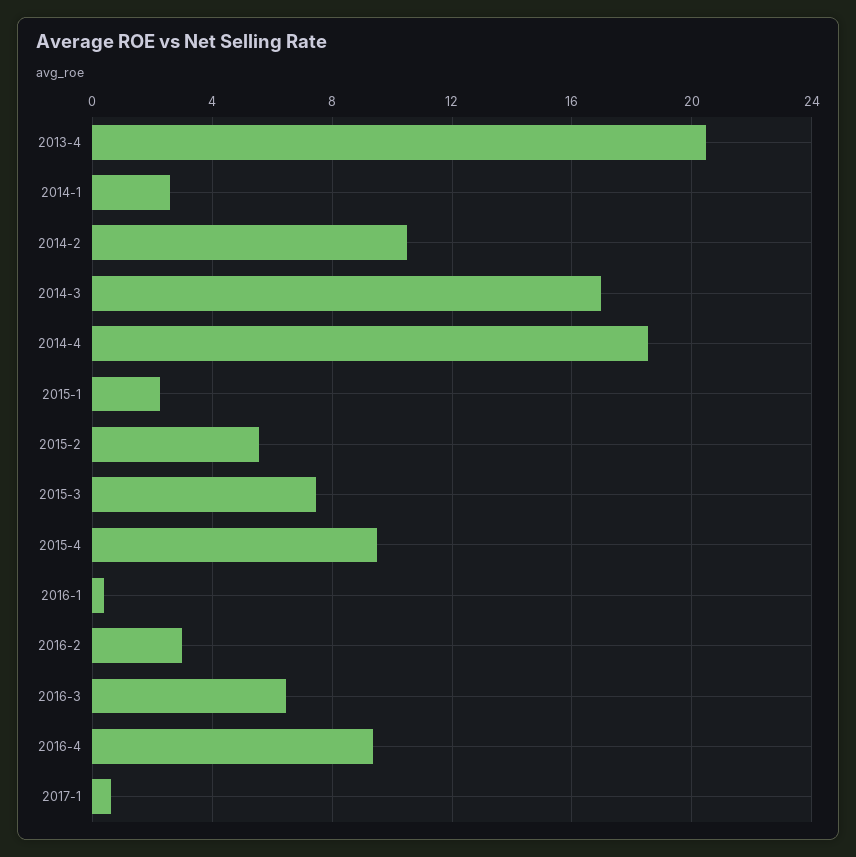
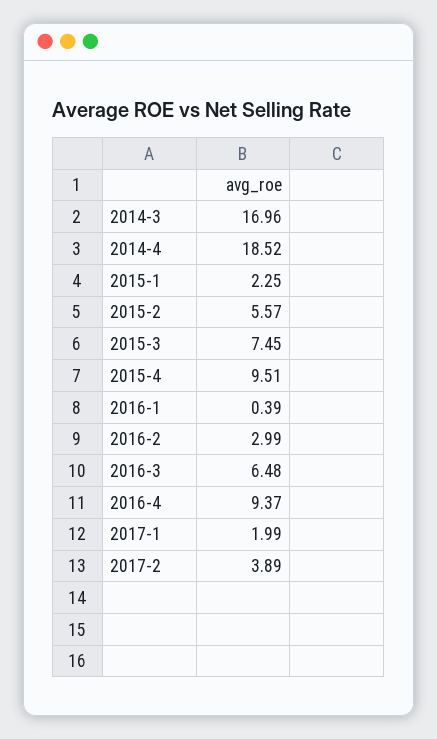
2013-4: 20.5 -> none
2014-1: 2.5 -> none
2014-2: 10.5 -> none
2017-1: 0.5 -> 1.99
2017-2: none -> 3.89

